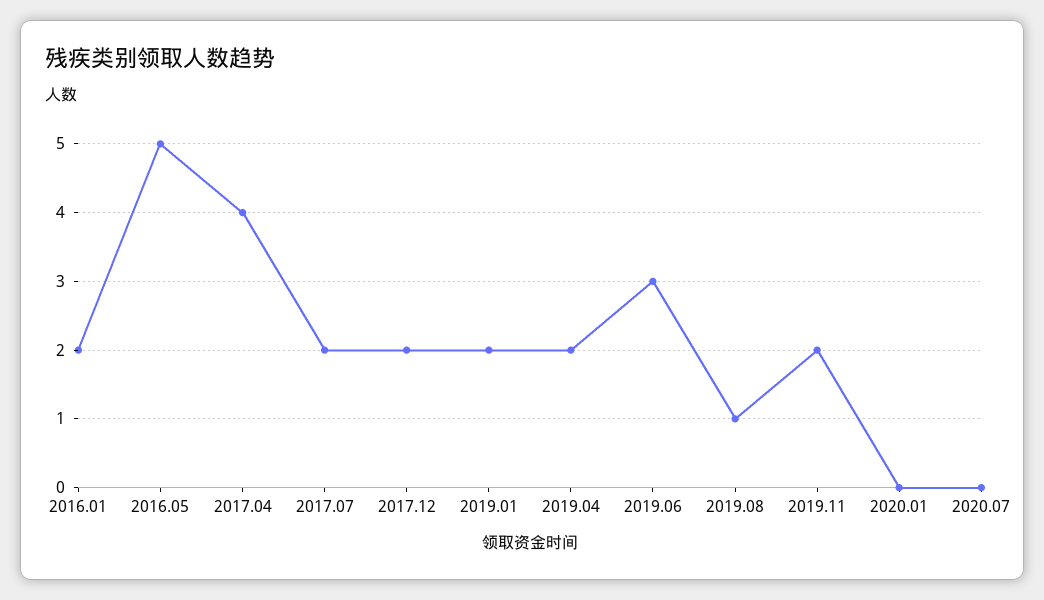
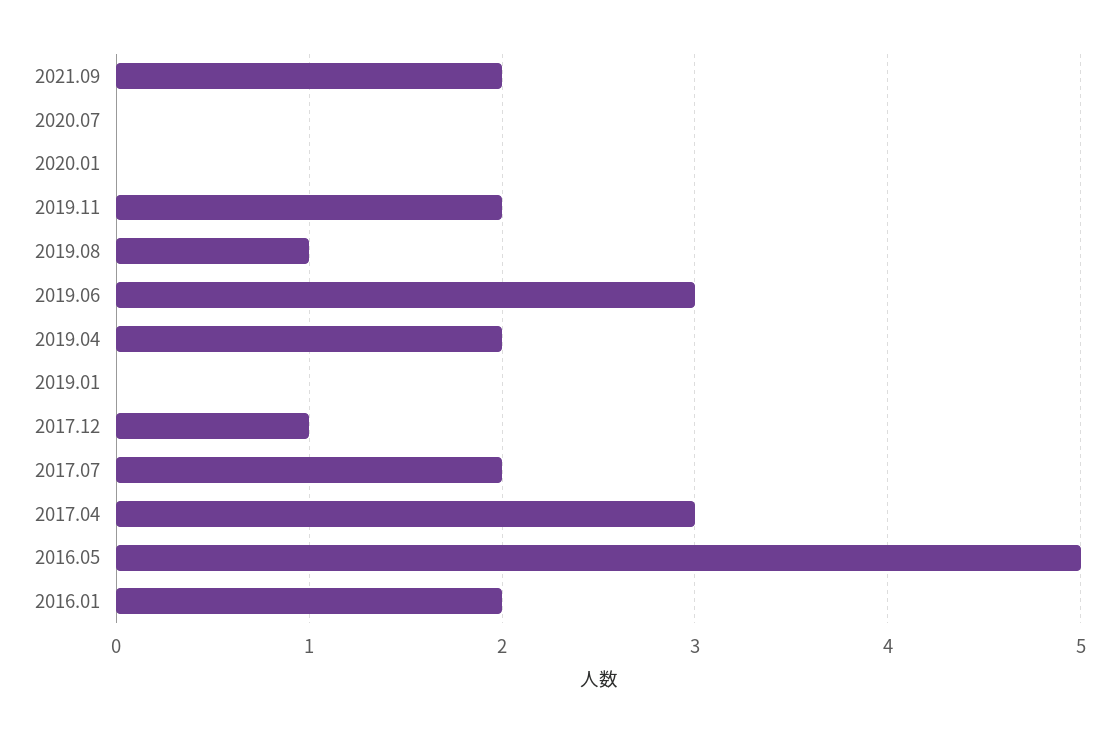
2017.04: 4 -> 3
2017.12: 2 -> 1
2019.01: 2 -> 0
2021.09: none -> 2

